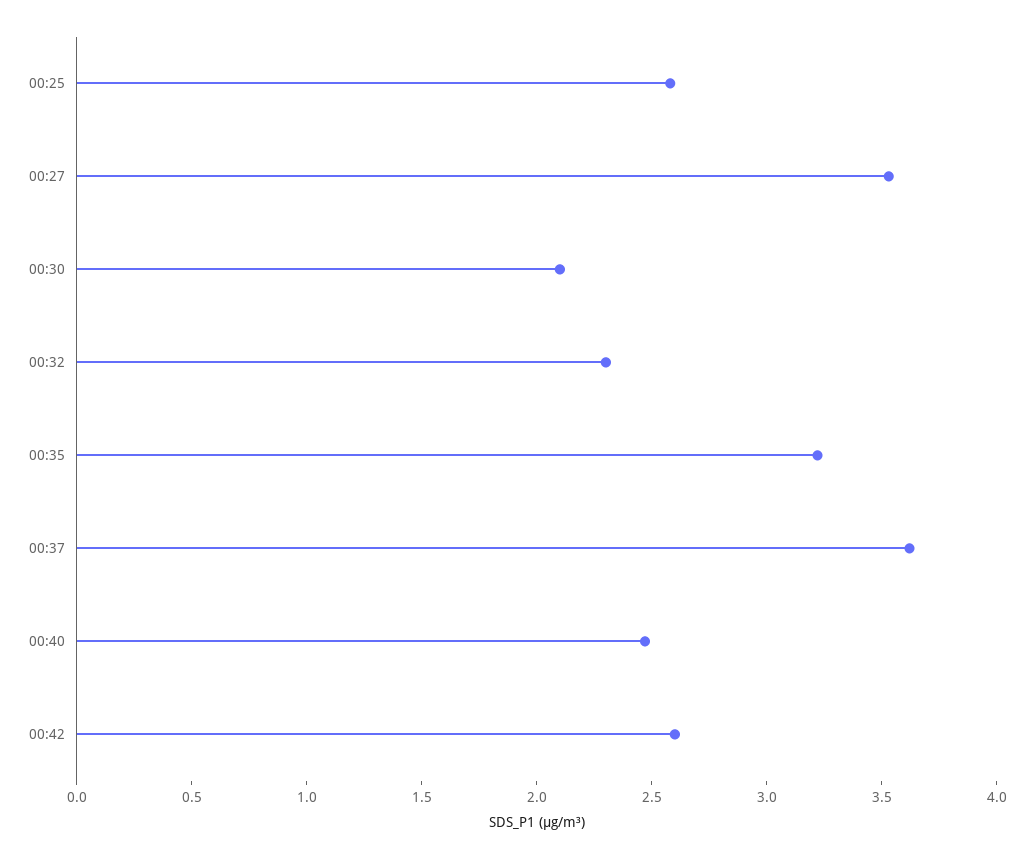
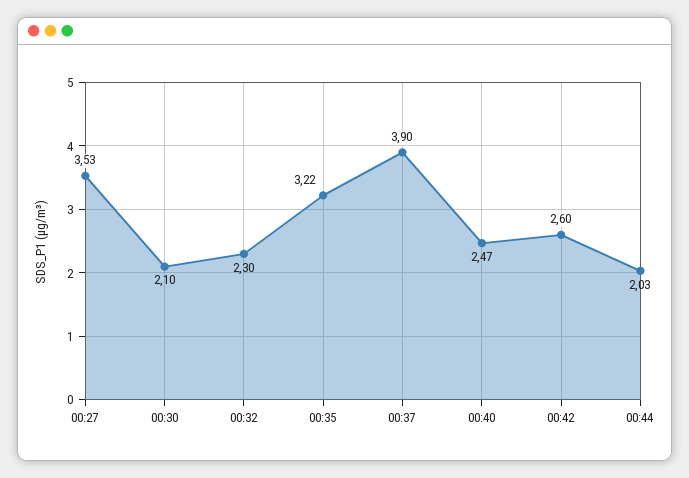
00:25: 2.6 -> none
00:37: 3.6 -> 3.9
00:44: none -> 2.03

